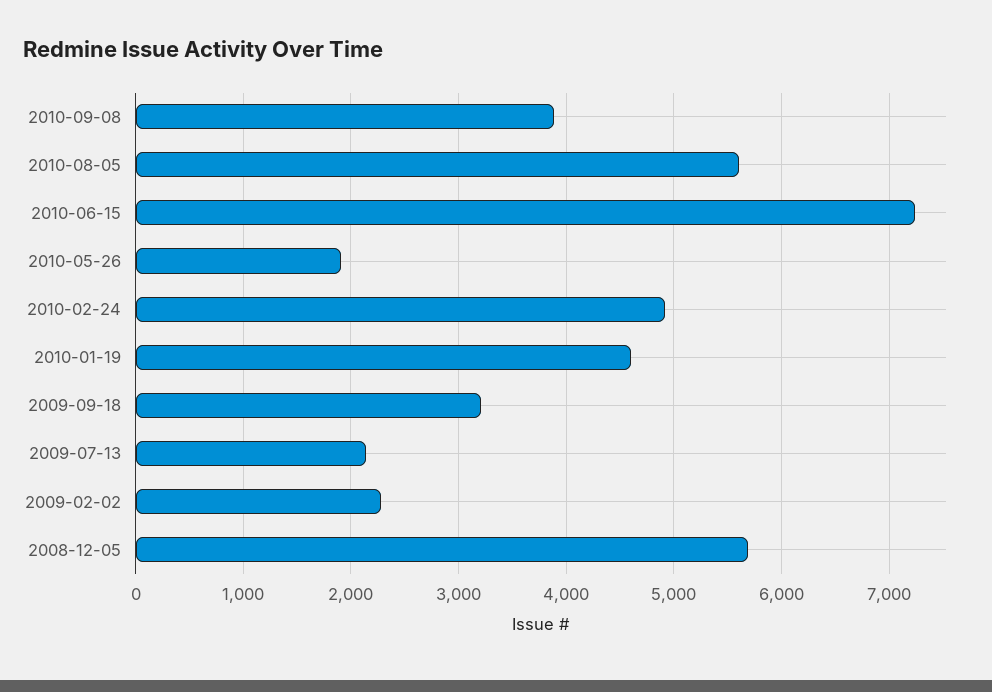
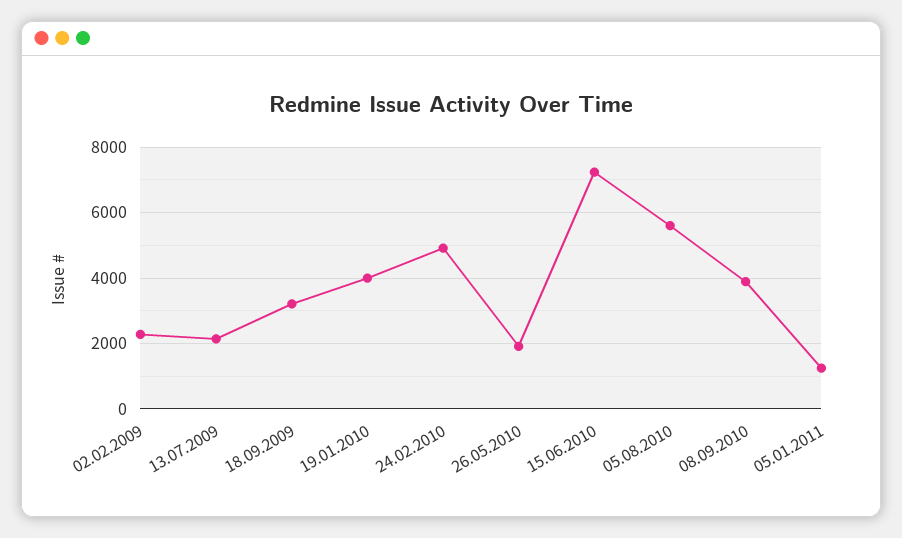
2010-01-19: 4600 -> 4000
2008-12-05: 5700 -> none
05.01.2011: none -> 1200

